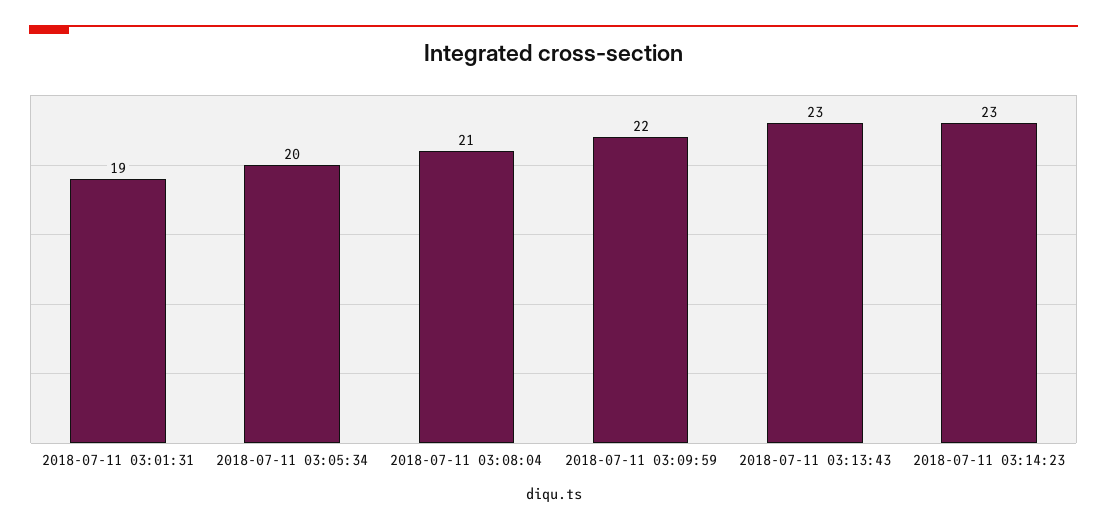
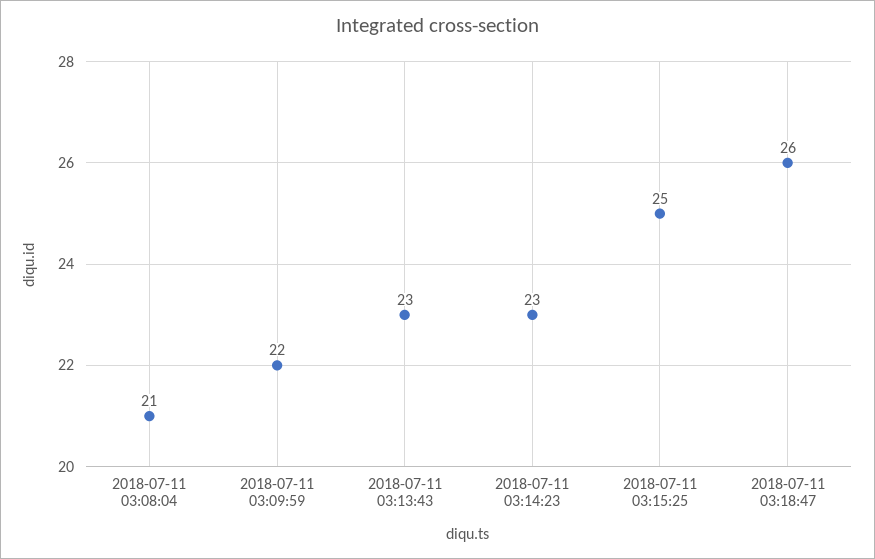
2018-07-11 03:01:31: 19 -> none
2018-07-11 03:05:34: 20 -> none
2018-07-11 03:15:25: none -> 25
2018-07-11 03:18:47: none -> 26

